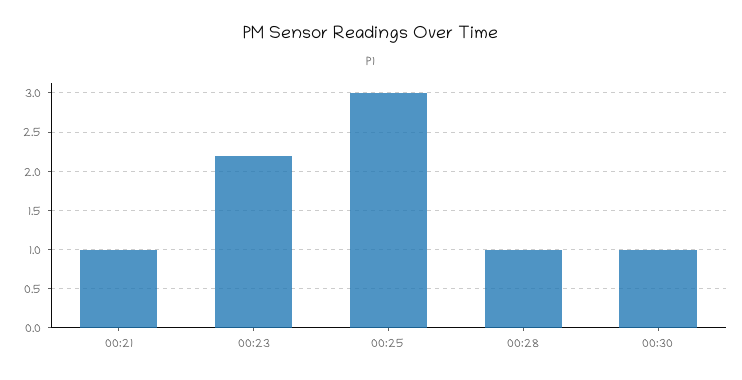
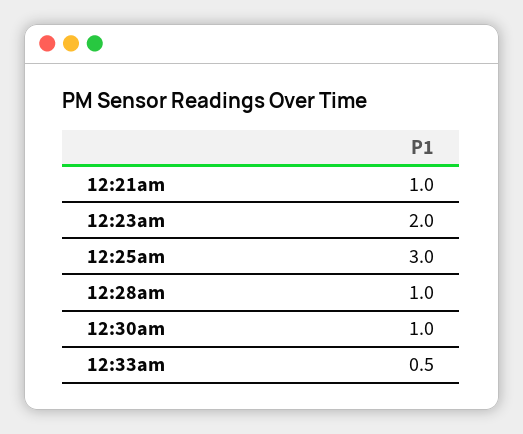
00:23: 2.2 -> 2
12:33am: none -> 0.5

